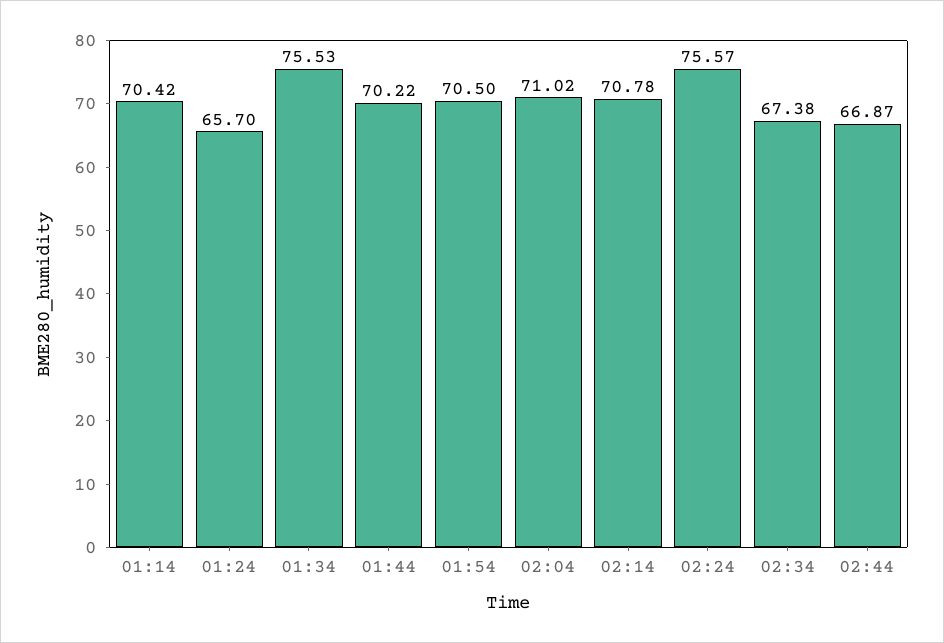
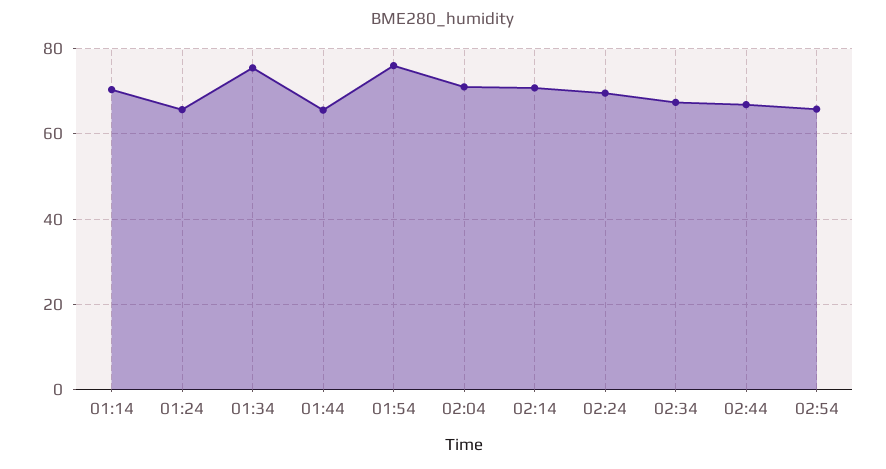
01:44: 70.22 -> 66
01:54: 70.5 -> 76
02:24: 75.57 -> 70
02:54: none -> 66

